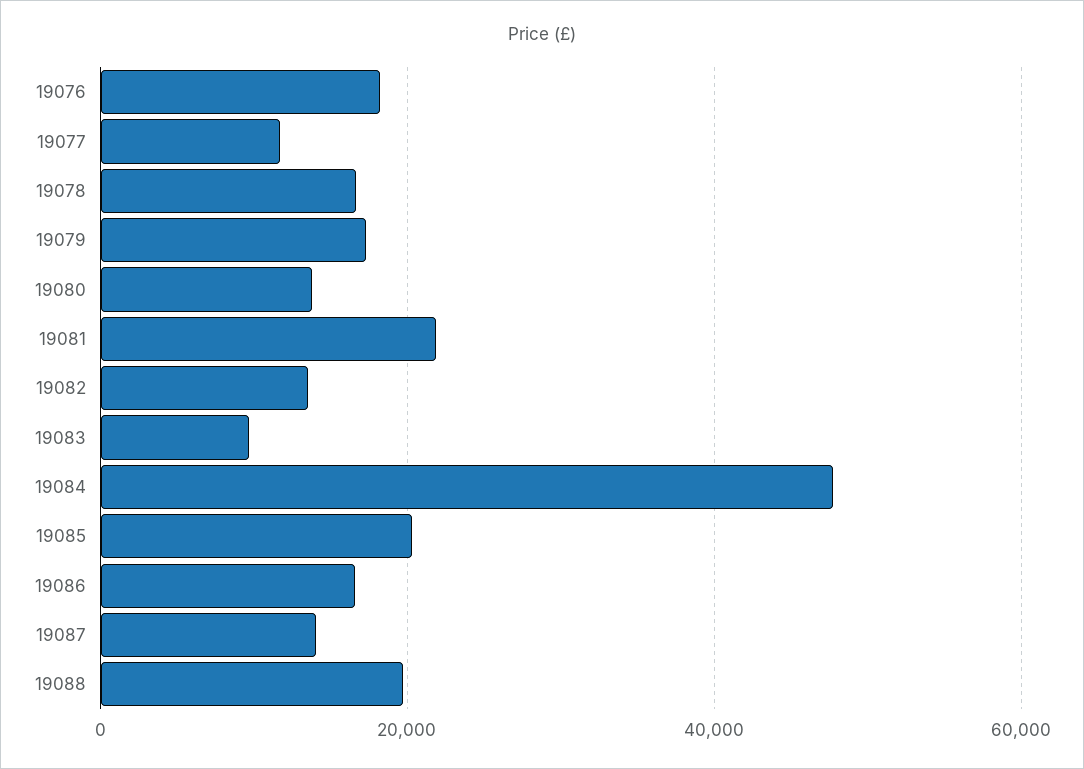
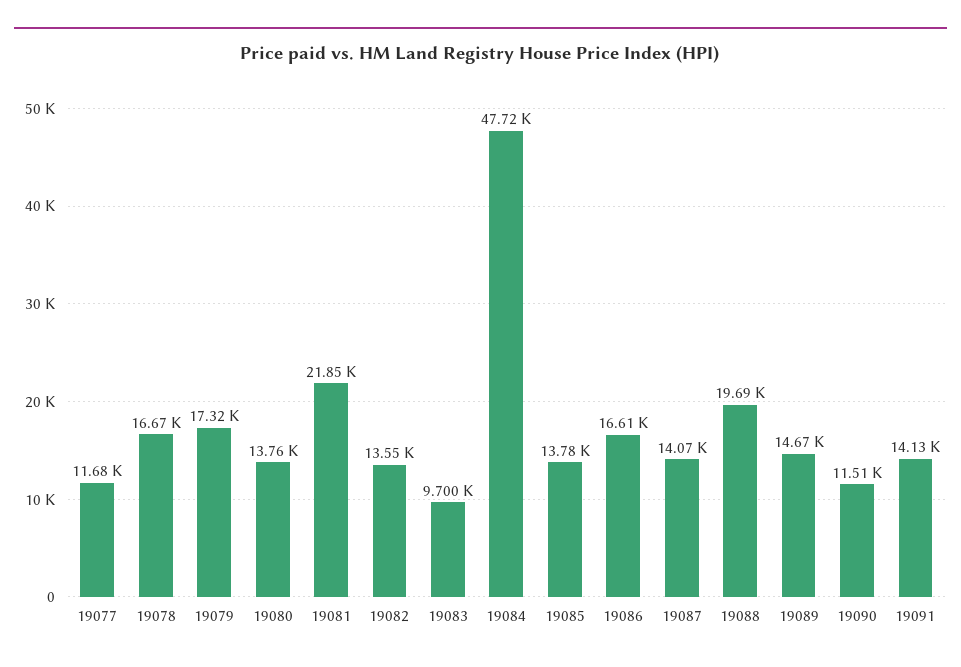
19076: 18000 -> none
19085: 20000 -> 13780
19089: none -> 14670
19090: none -> 11510
19091: none -> 14130

